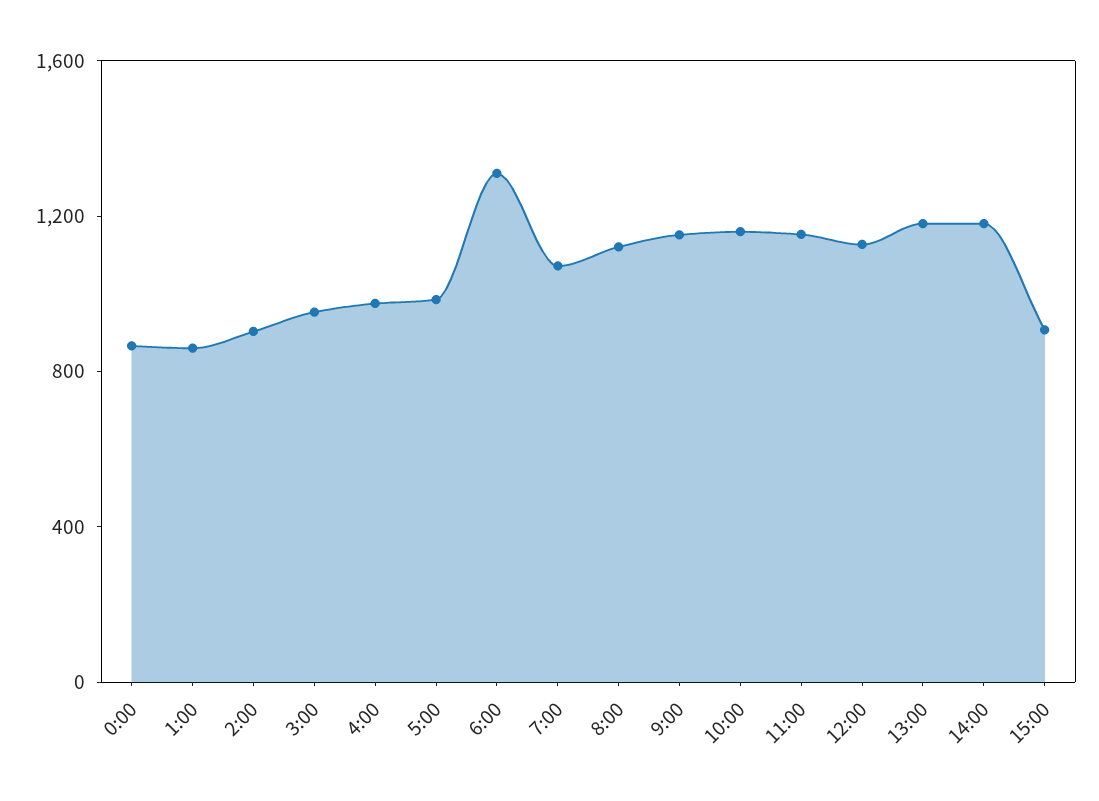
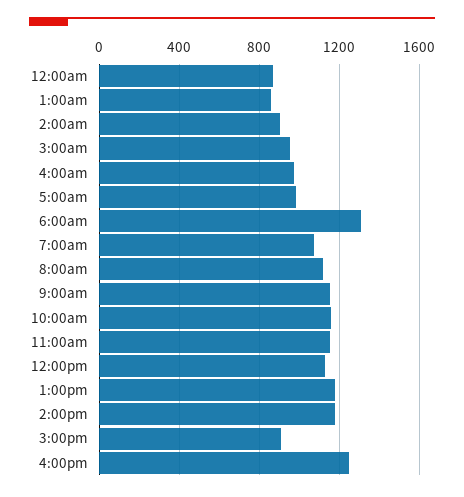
4:00pm: none -> 1250

